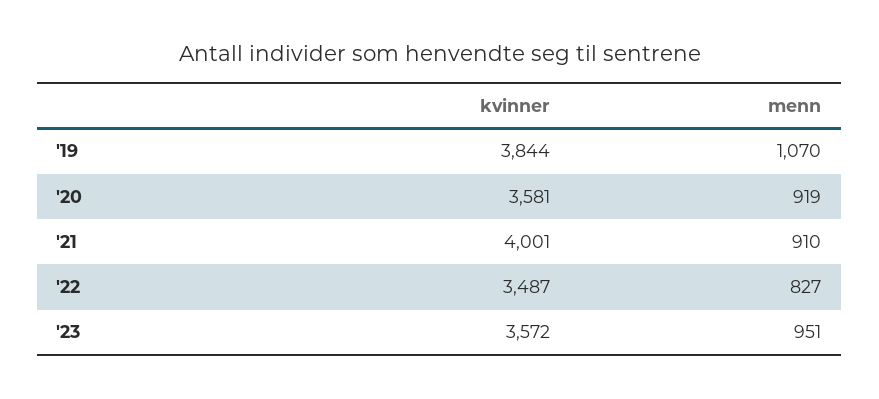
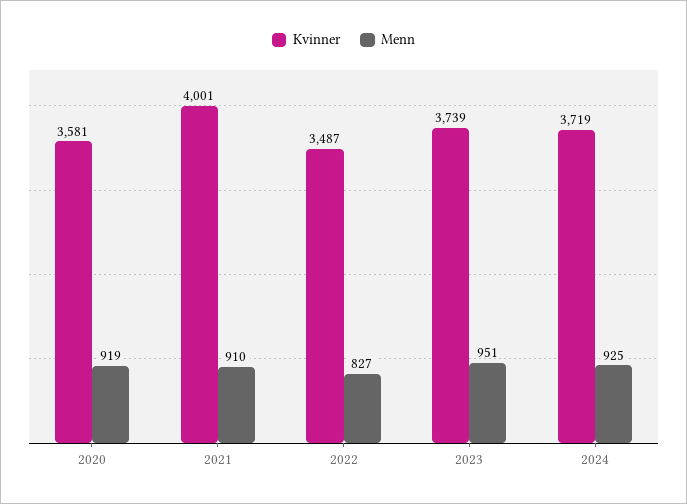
kvinner, '19: 3844 -> none
menn, '19: 1070 -> none
kvinner, '23: 3572 -> 3739
kvinner, 2024: none -> 3719
menn, 2024: none -> 925

